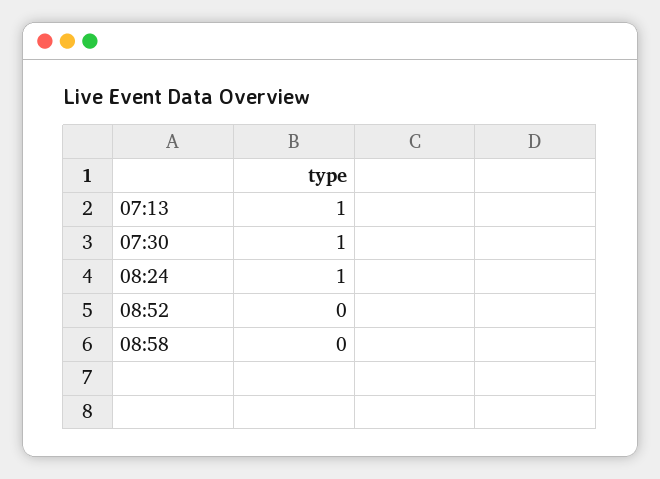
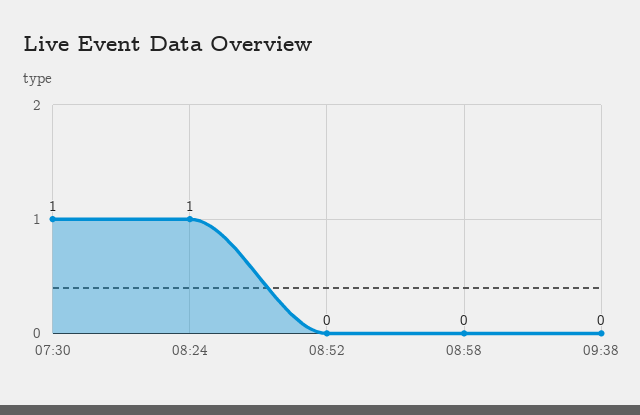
07:13: 1 -> none
09:38: none -> 0

